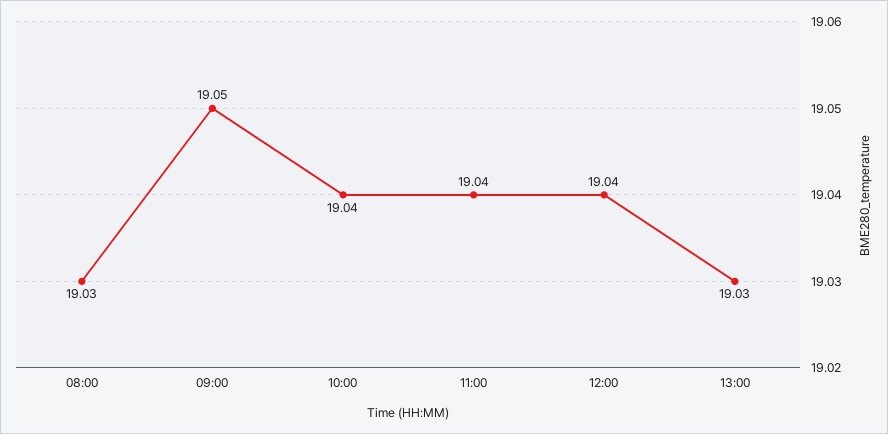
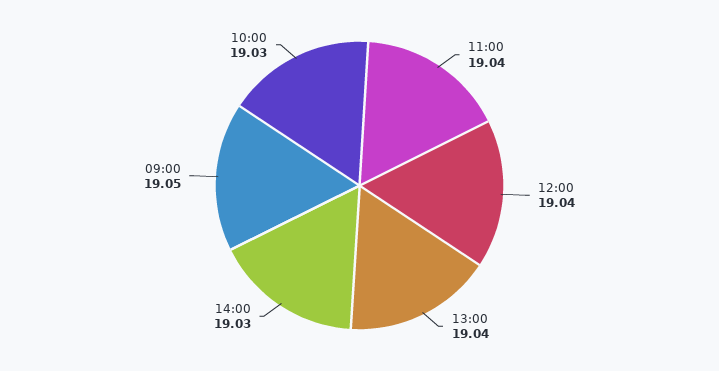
08:00: 19.03 -> none
10:00: 19.04 -> 19.03
13:00: 19.03 -> 19.04
14:00: none -> 19.03

